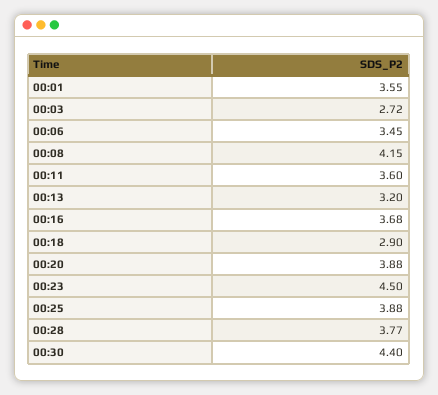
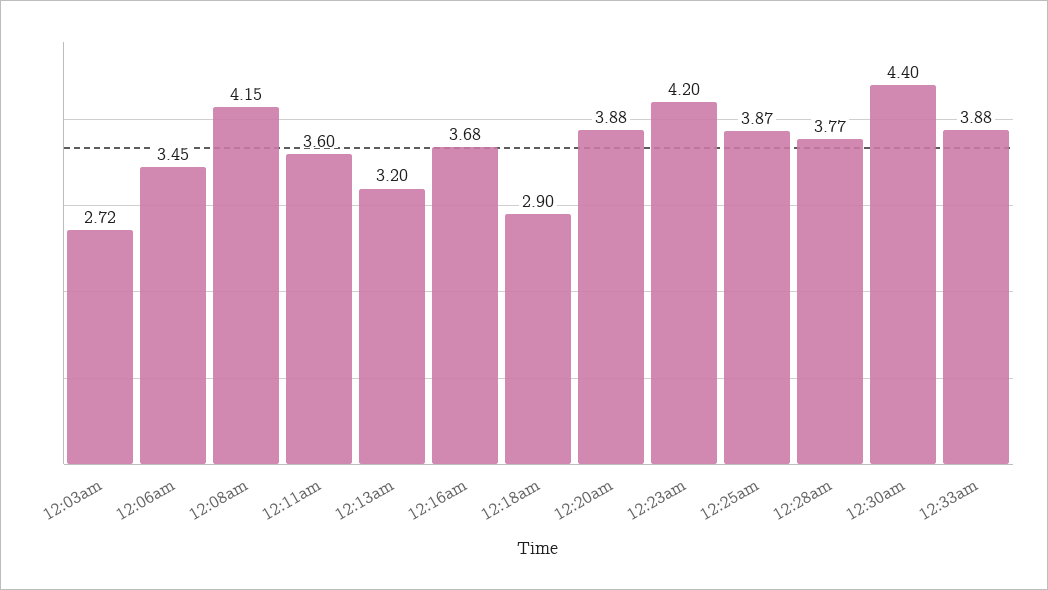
00:01: 3.55 -> none
00:23: 4.5 -> 4.2
00:25: 3.88 -> 3.87
12:33am: none -> 3.88

